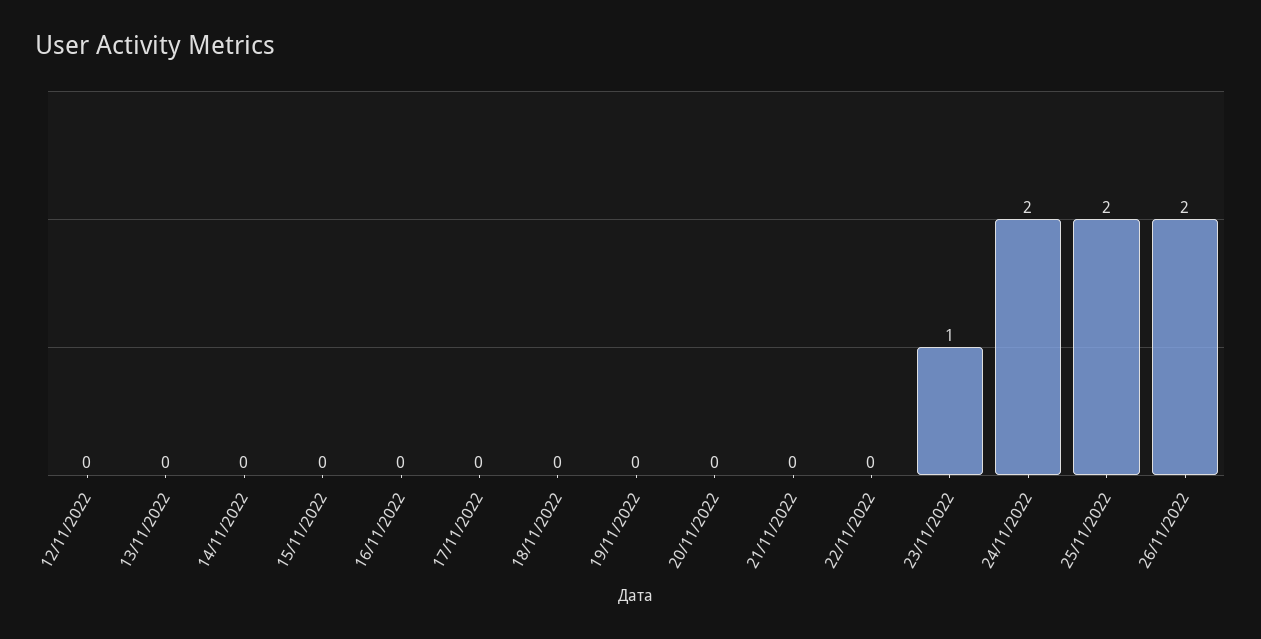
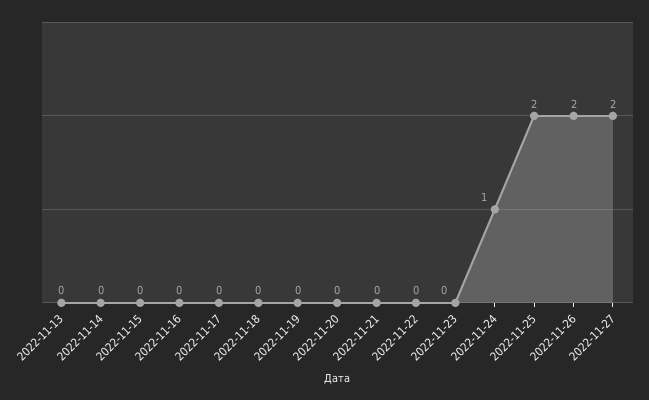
12/11/2022: 0 -> none
23/11/2022: 1 -> 0
24/11/2022: 2 -> 1
2022-11-27: none -> 2

